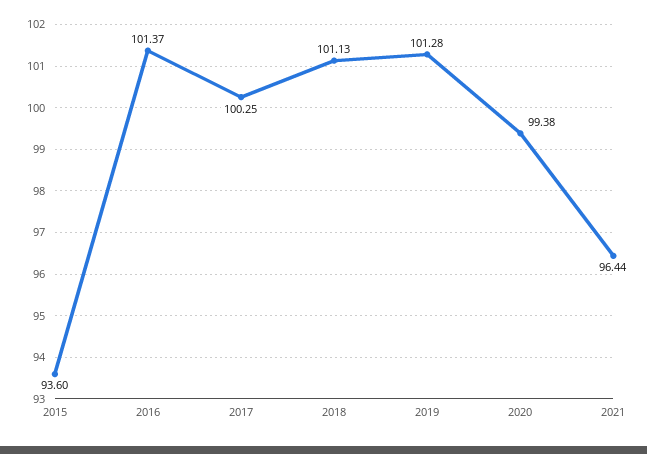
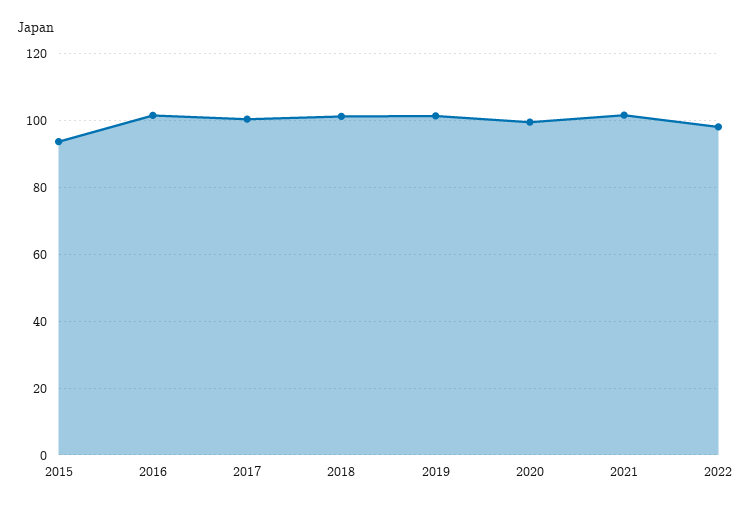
2021: 96.44 -> 102
2022: none -> 98

